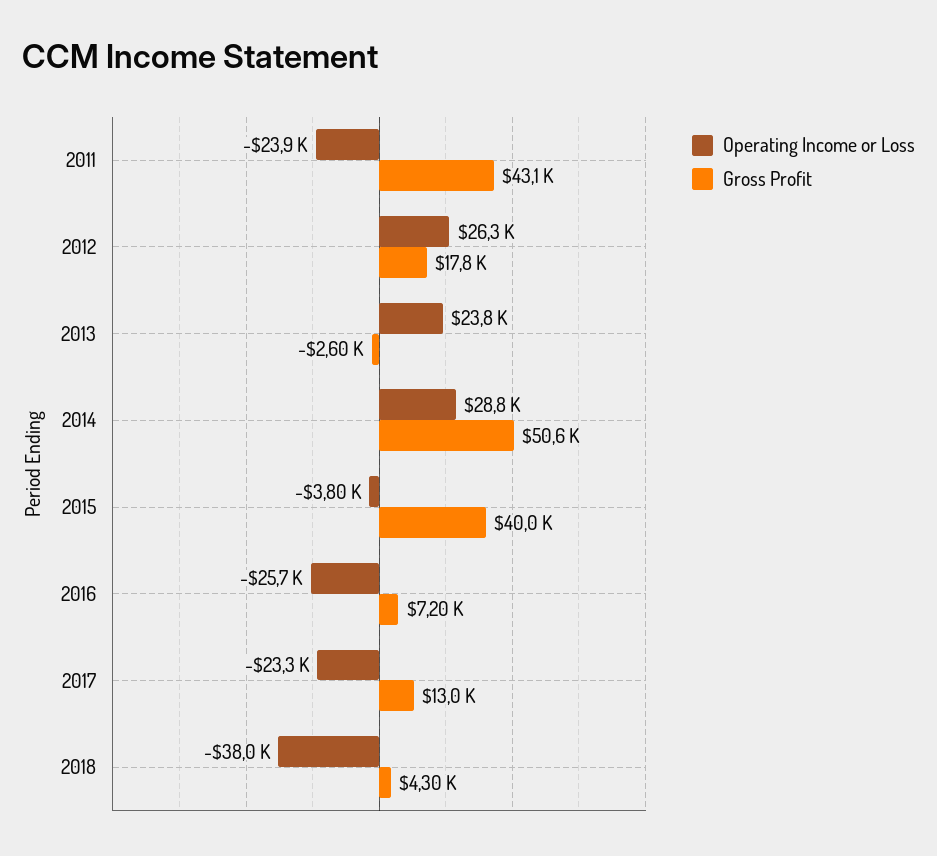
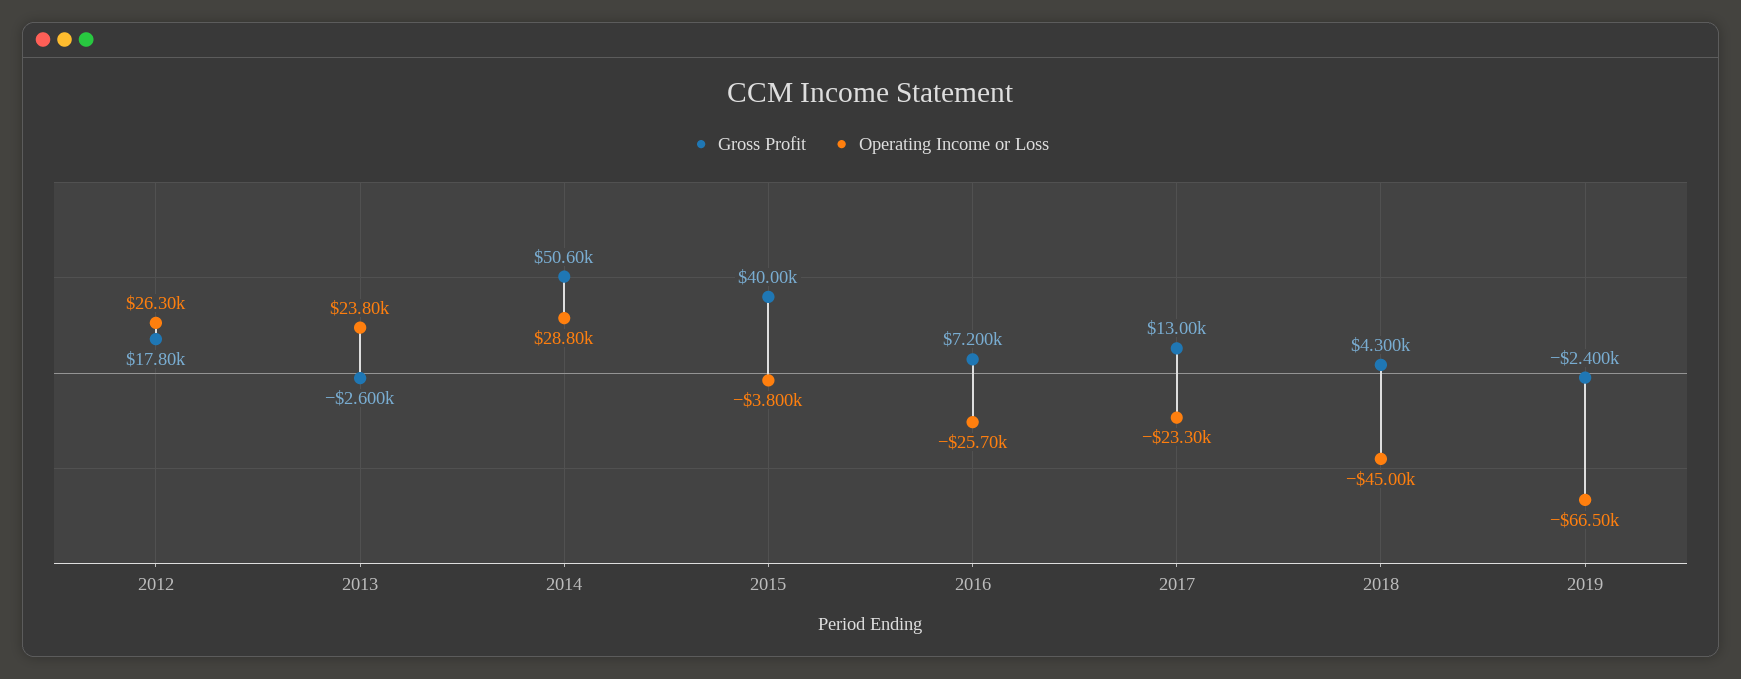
Operating Income or Loss, 2011: -23900 -> none
Gross Profit, 2011: 43100 -> none
Operating Income or Loss, 2018: -38000 -> -45000
Gross Profit, 2019: none -> -2400
Operating Income or Loss, 2019: none -> -66500

